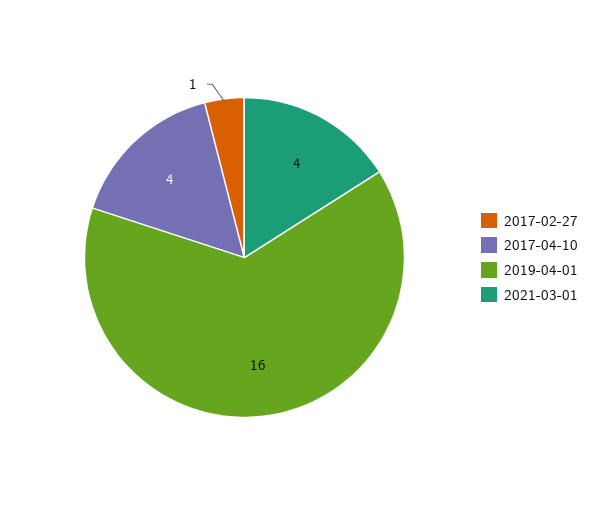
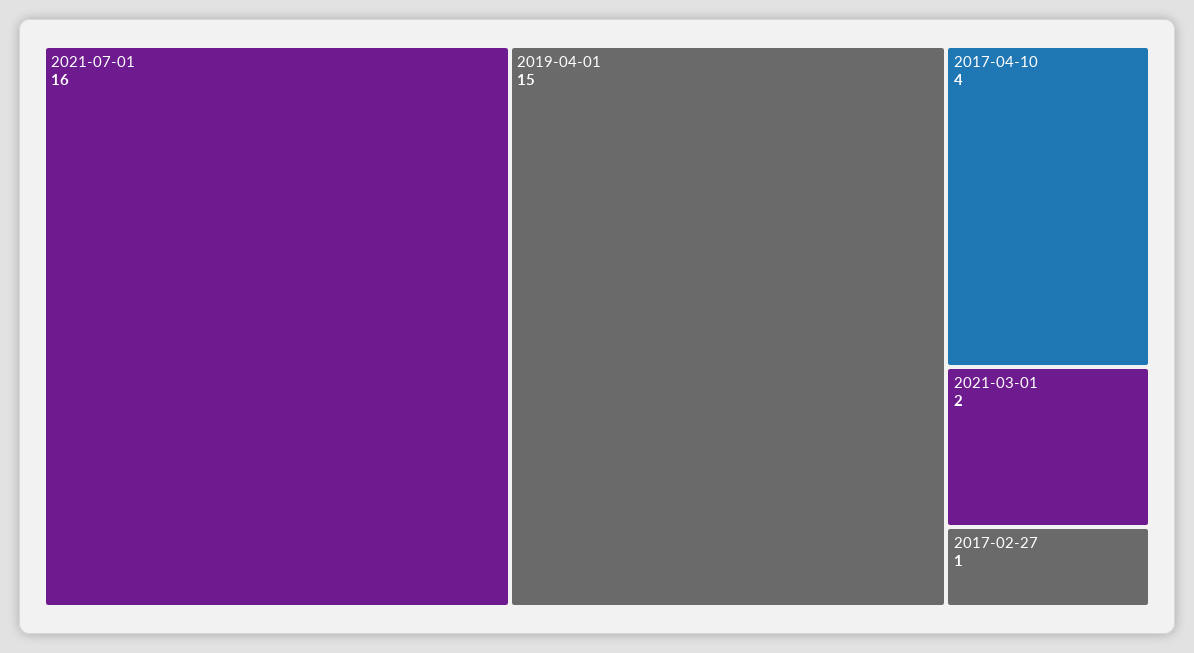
2019-04-01: 16 -> 15
2021-03-01: 4 -> 2
2021-07-01: none -> 16

